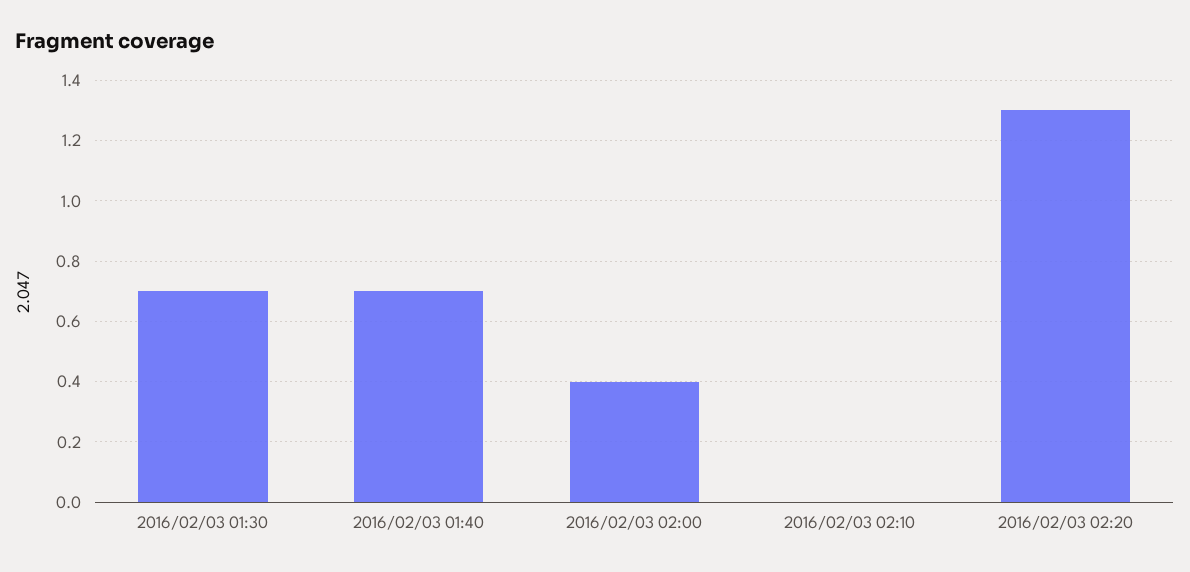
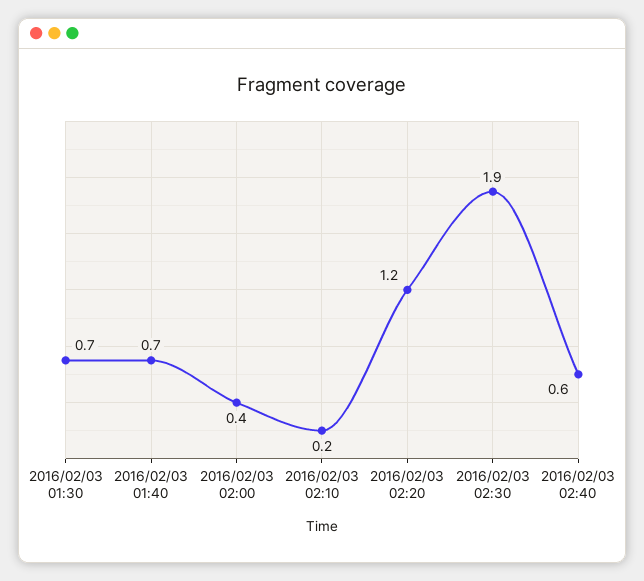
2016/02/03 02:10: 0 -> 0.2
2016/02/03 02:20: 1.3 -> 1.2
2016/02/03 02:30: none -> 1.9
2016/02/03 02:40: none -> 0.6

